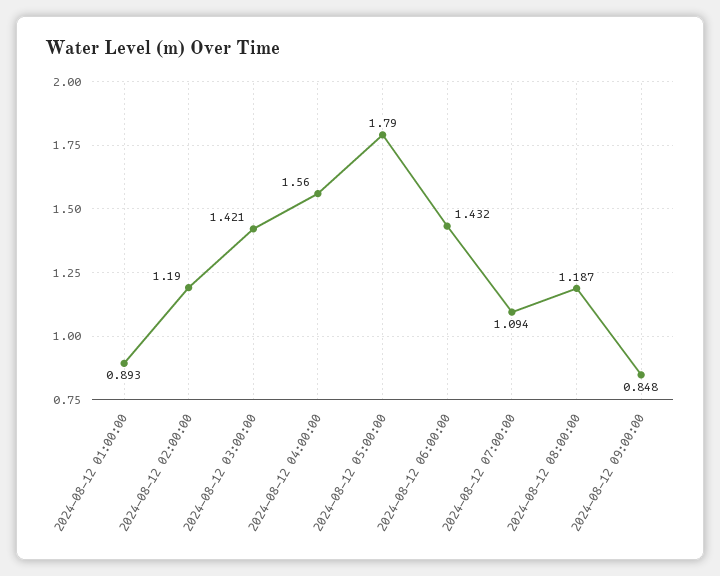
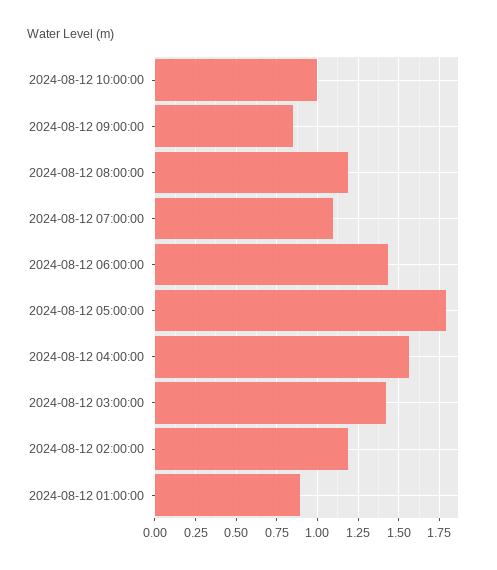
2024-08-12 10:00:00: none -> 1

